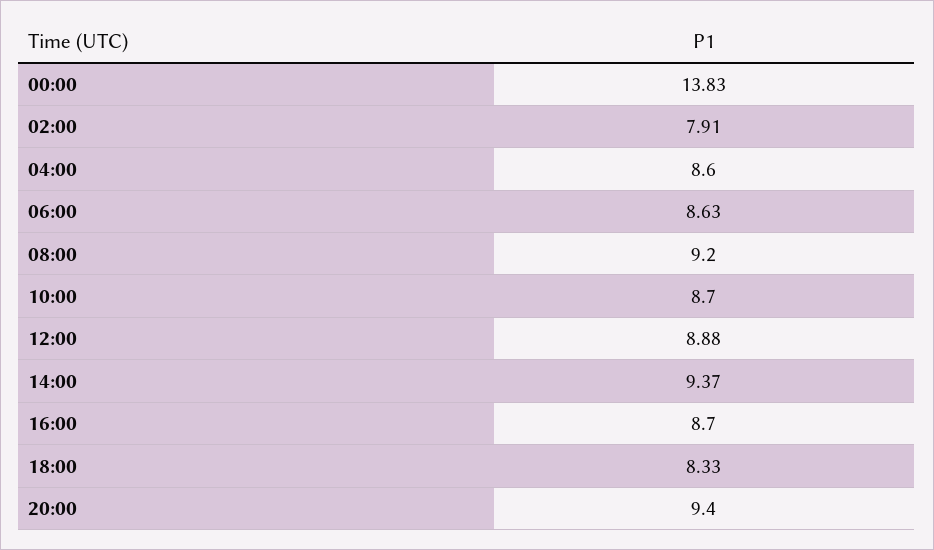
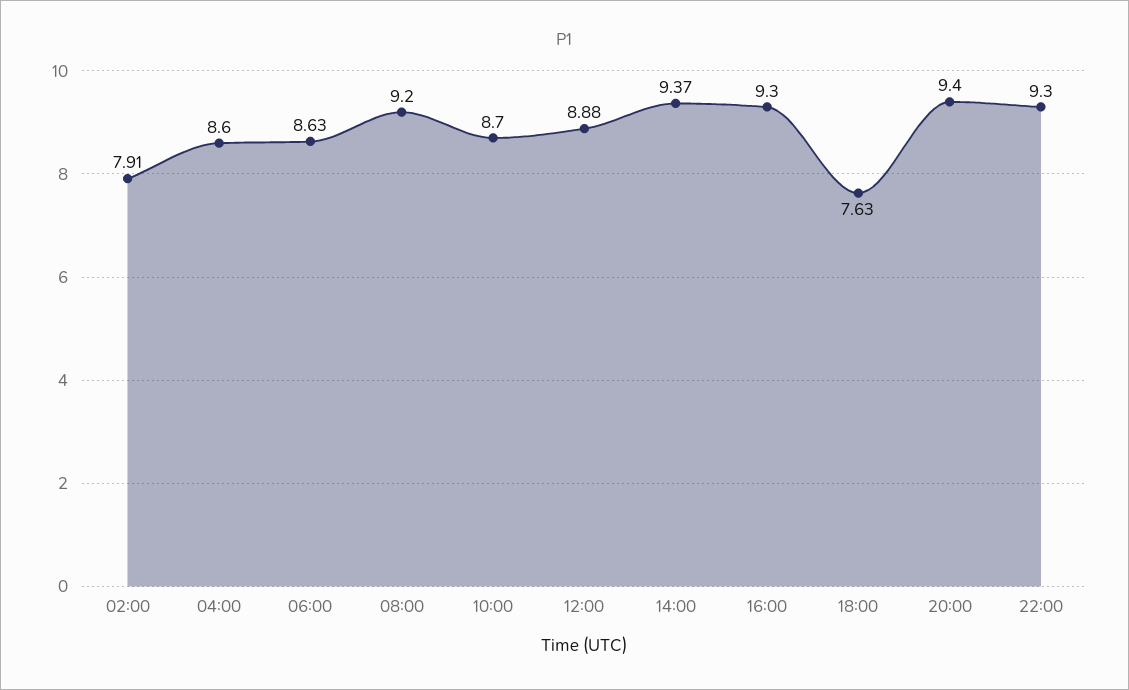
00:00: 13.83 -> none
16:00: 8.7 -> 9.3
18:00: 8.33 -> 7.63
22:00: none -> 9.3

